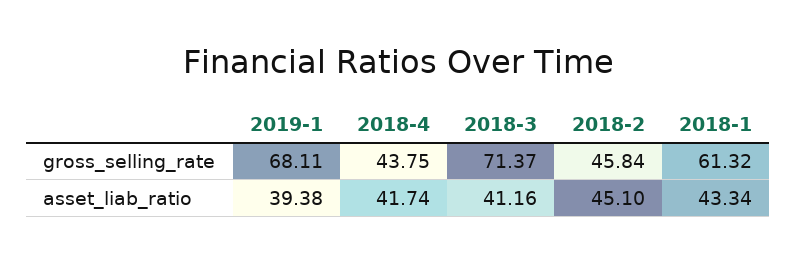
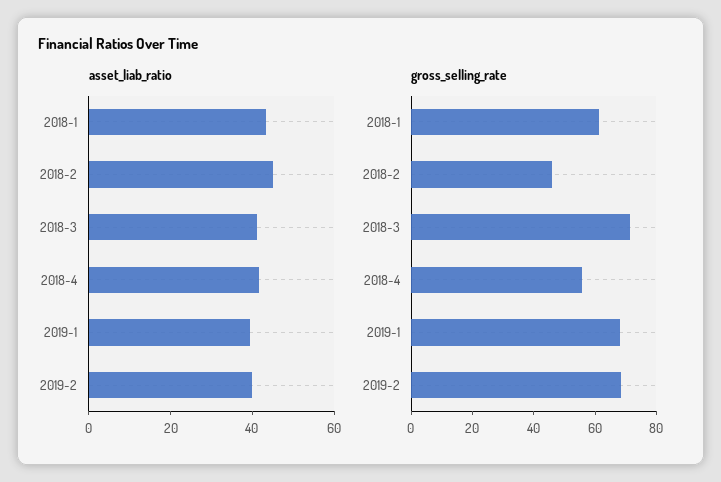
gross_selling_rate, 2018-4: 43.75 -> 55
asset_liab_ratio, 2019-2: none -> 40
gross_selling_rate, 2019-2: none -> 70

